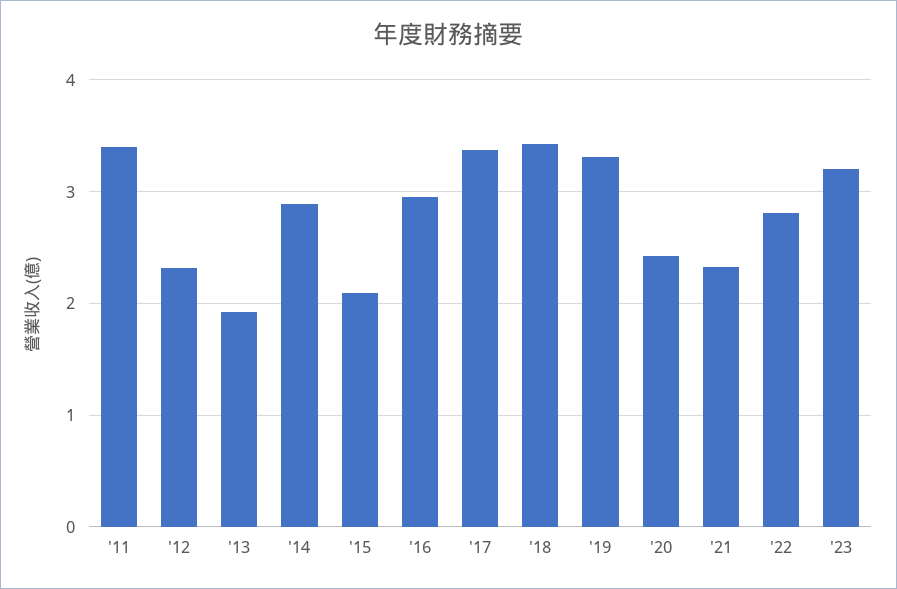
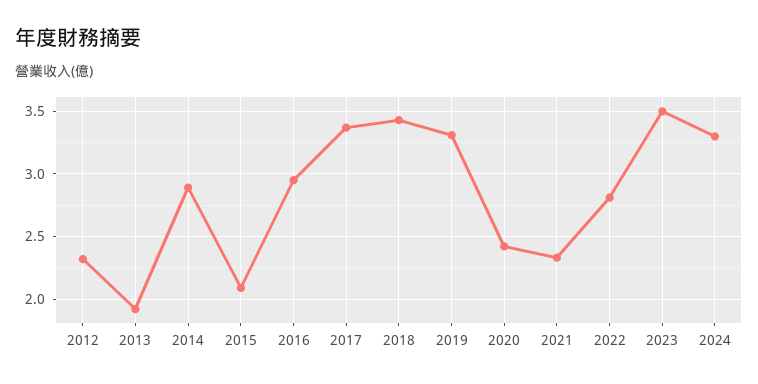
'11: 3.4 -> none
'23: 3.2 -> 3.5
2024: none -> 3.3

